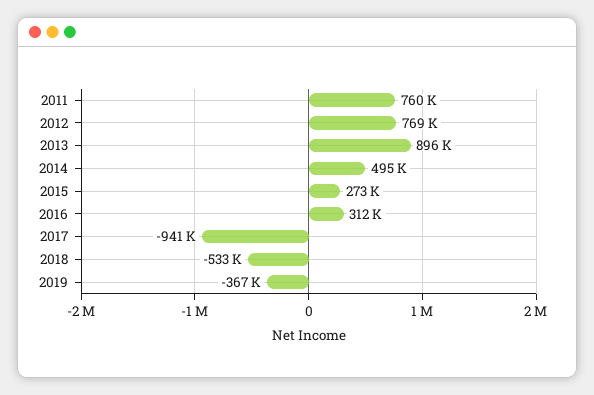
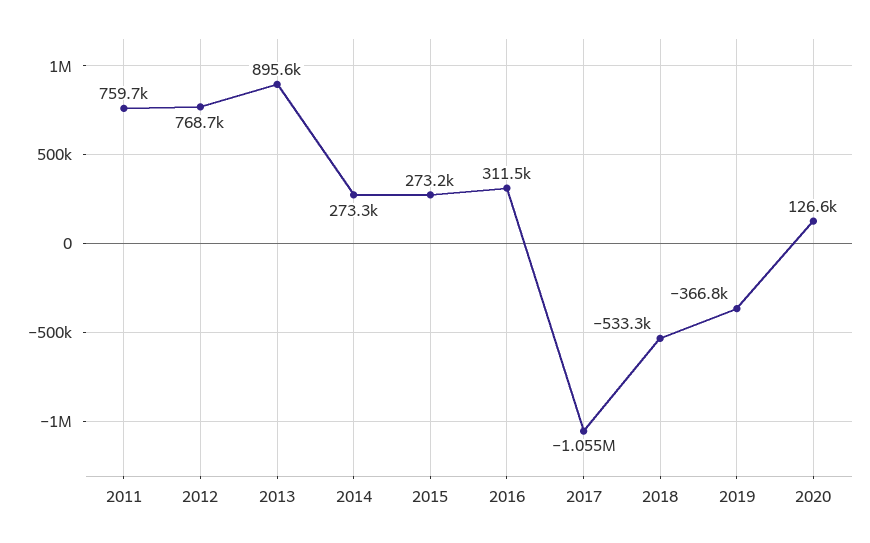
2014: 495000 -> 273300
2017: -941000 -> -1055000
2020: none -> 126600

